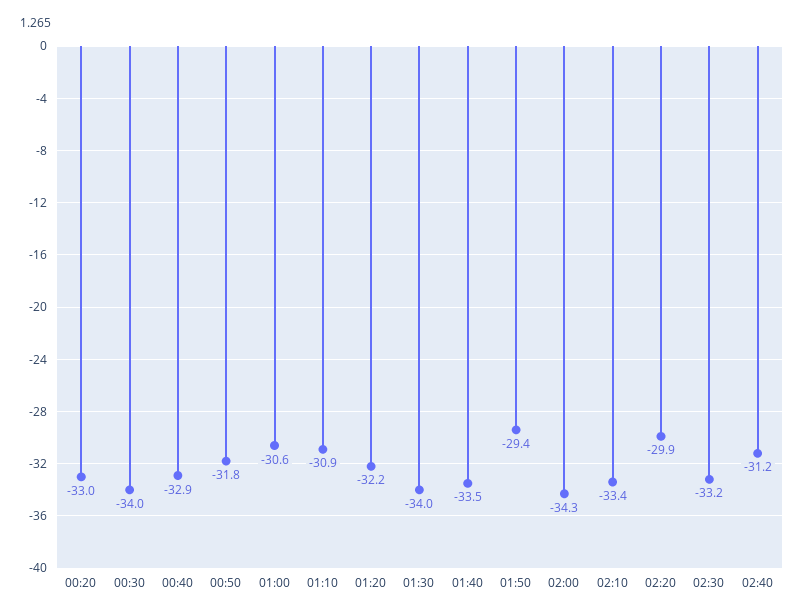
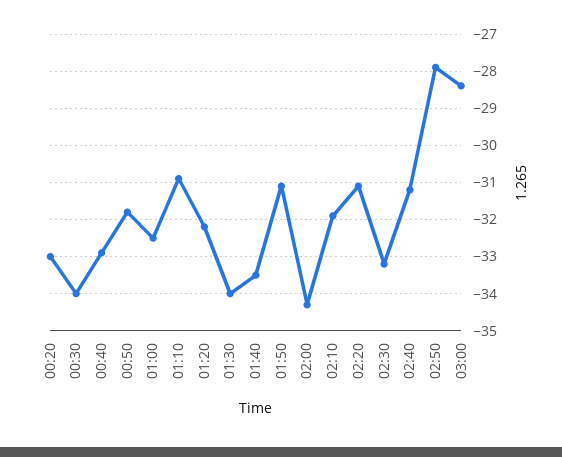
01:00: -30.6 -> -32.5
01:50: -29.4 -> -31
02:10: -33.4 -> -32
02:20: -29.9 -> -31
02:50: none -> -28
03:00: none -> -28.5

